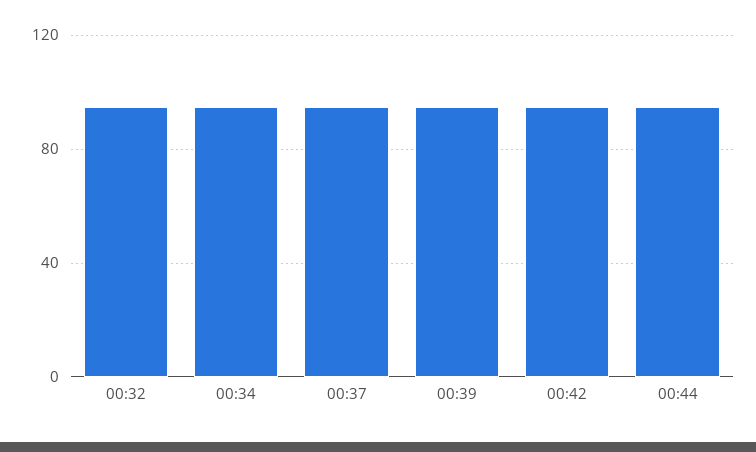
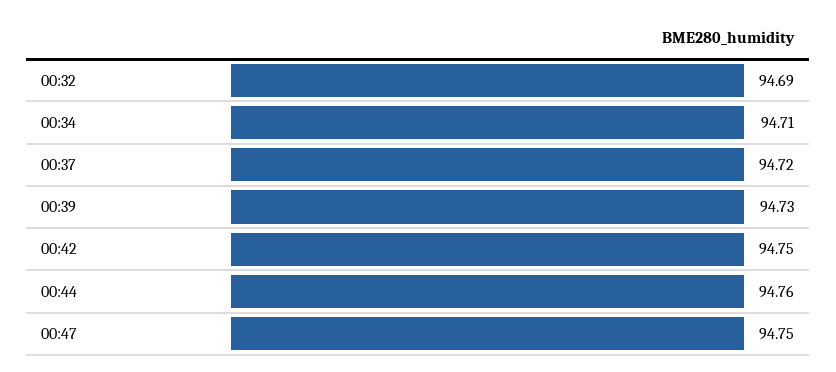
00:47: none -> 94.75

